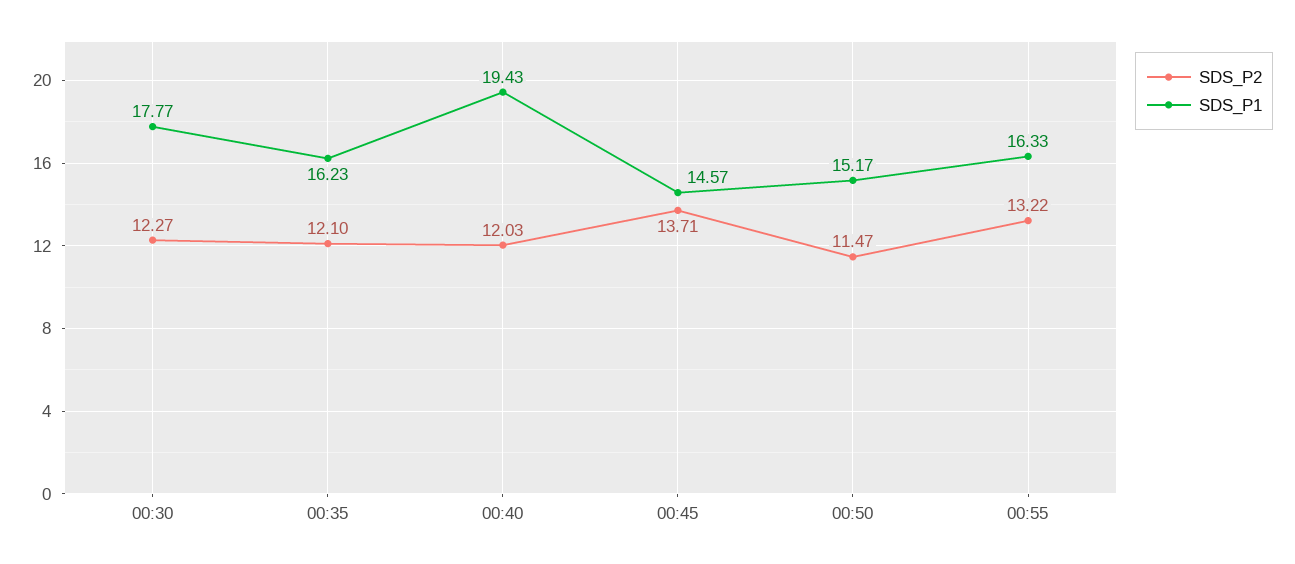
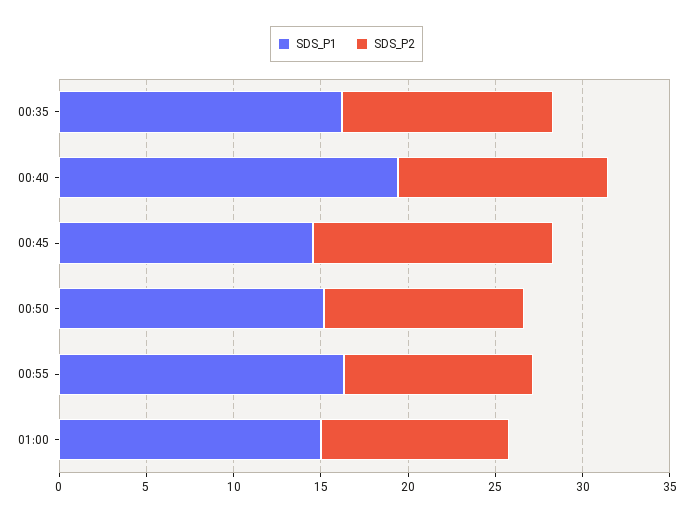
SDS_P2, 00:30: 12.27 -> none
SDS_P1, 00:30: 17.77 -> none
SDS_P2, 00:55: 13.22 -> 11
SDS_P1, 01:00: none -> 15
SDS_P2, 01:00: none -> 11

